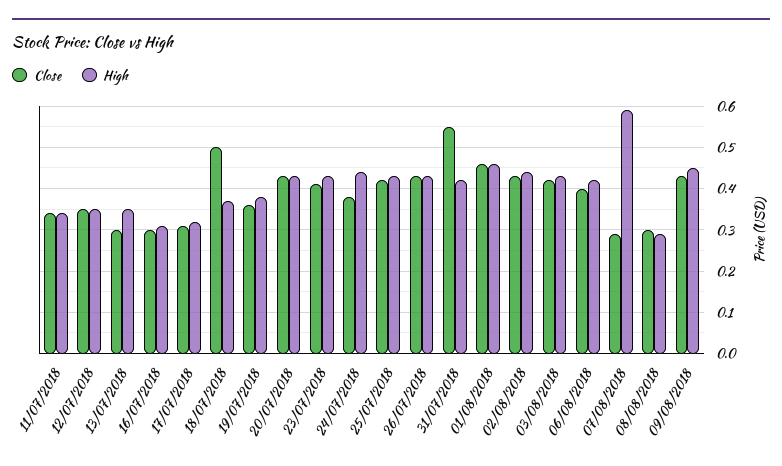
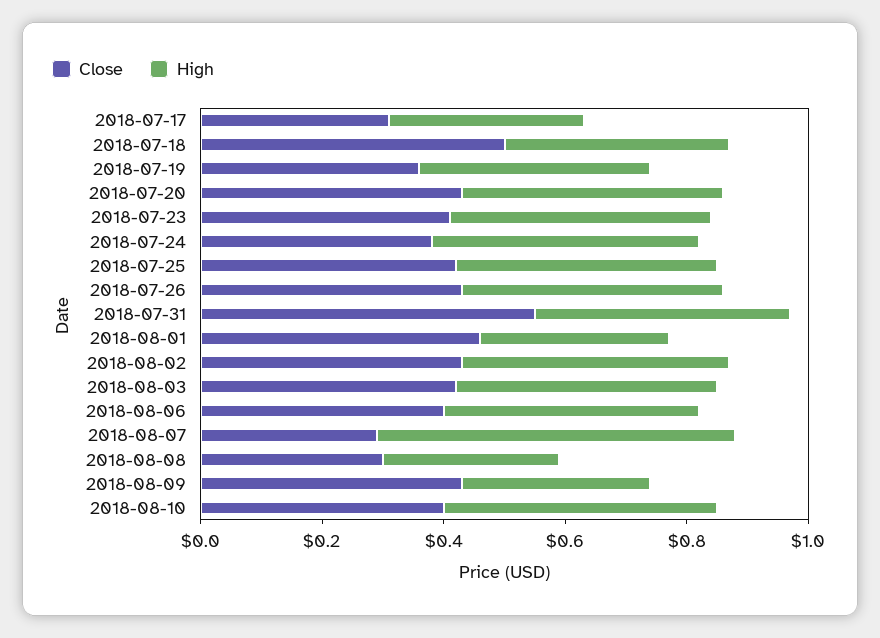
Close, 11/07/2018: 0.35 -> none
High, 11/07/2018: 0.35 -> none
Close, 12/07/2018: 0.35 -> none
High, 12/07/2018: 0.35 -> none
Close, 13/07/2018: 0.3 -> none
High, 13/07/2018: 0.35 -> none
Close, 16/07/2018: 0.3 -> none
High, 16/07/2018: 0.3 -> none
High, 01/08/2018: 0.45 -> 0.3
High, 09/08/2018: 0.45 -> 0.3
Close, 2018-08-10: none -> 0.4
High, 2018-08-10: none -> 0.45

